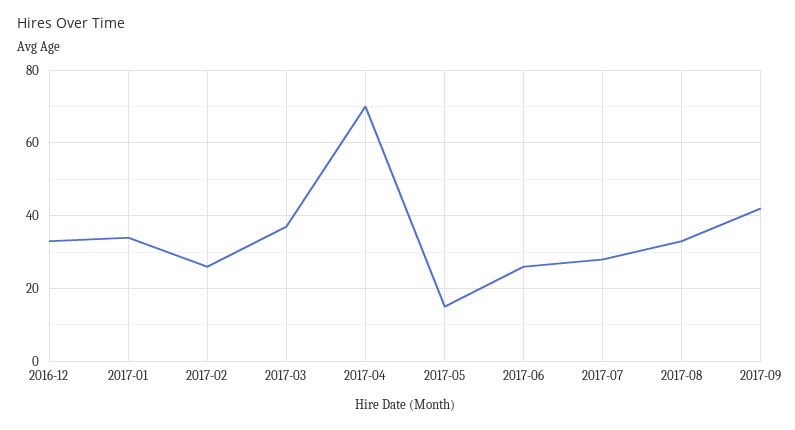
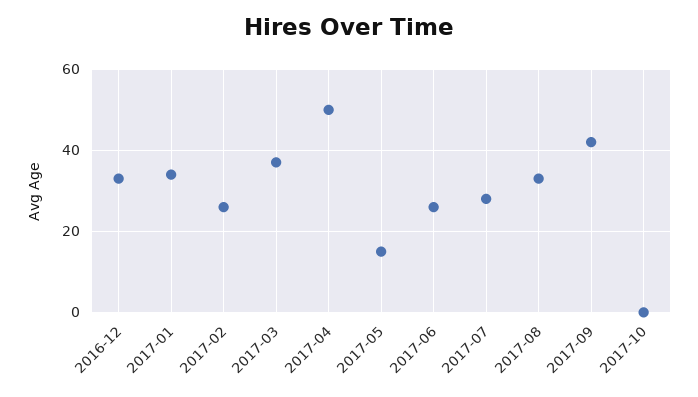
2017-04: 70 -> 50
2017-10: none -> 0

